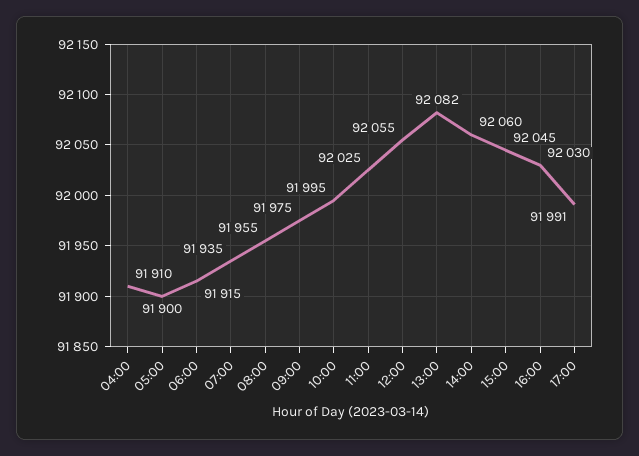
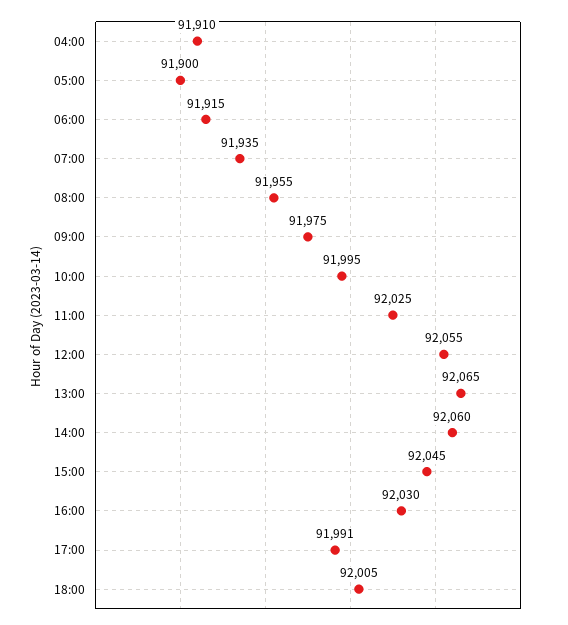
13:00: 92082 -> 92065
18:00: none -> 92005

